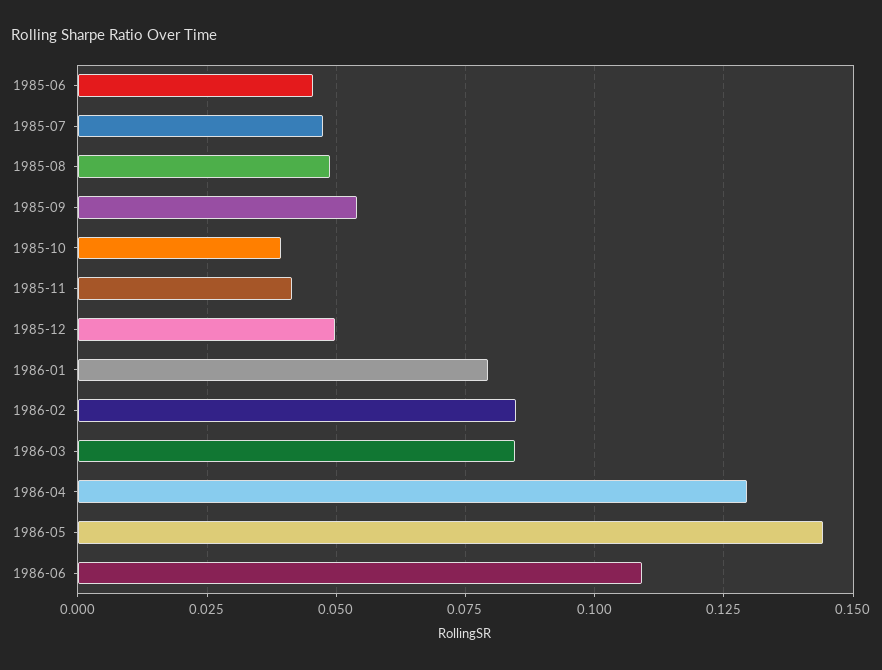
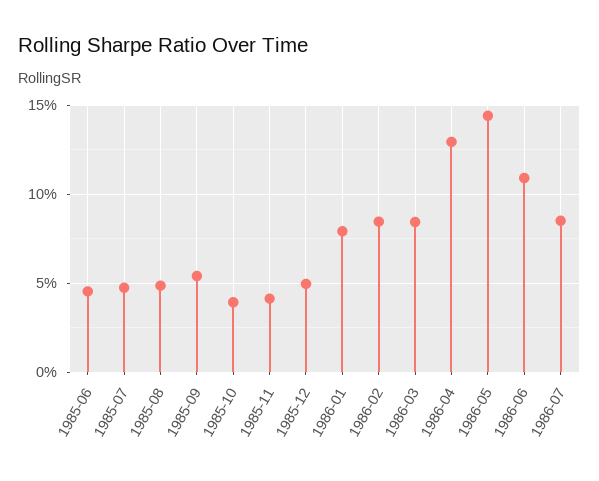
1986-07: none -> 0.085

